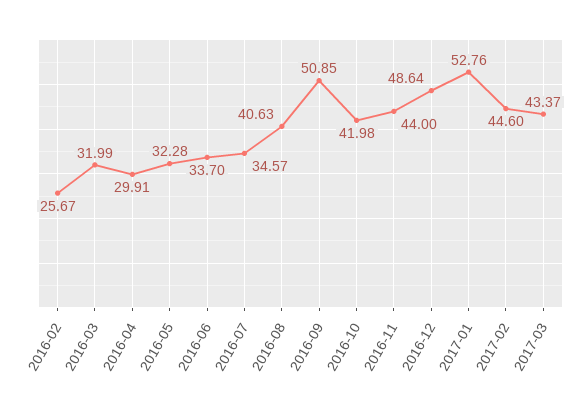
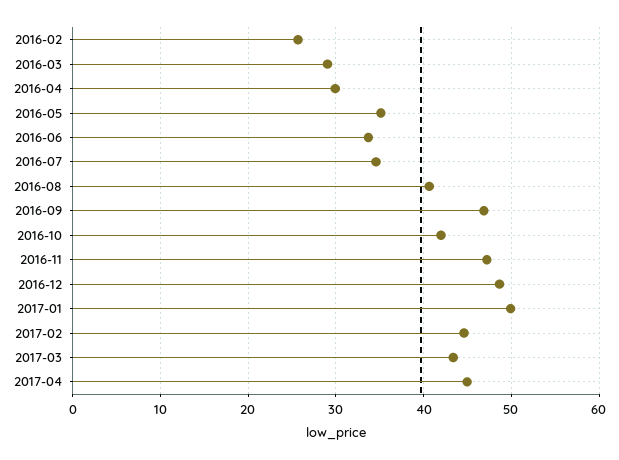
2016-03: 31.99 -> 29
2016-05: 32.28 -> 35
2016-09: 50.85 -> 47
2016-11: 44 -> 47
2017-01: 52.76 -> 50
2017-04: none -> 45

